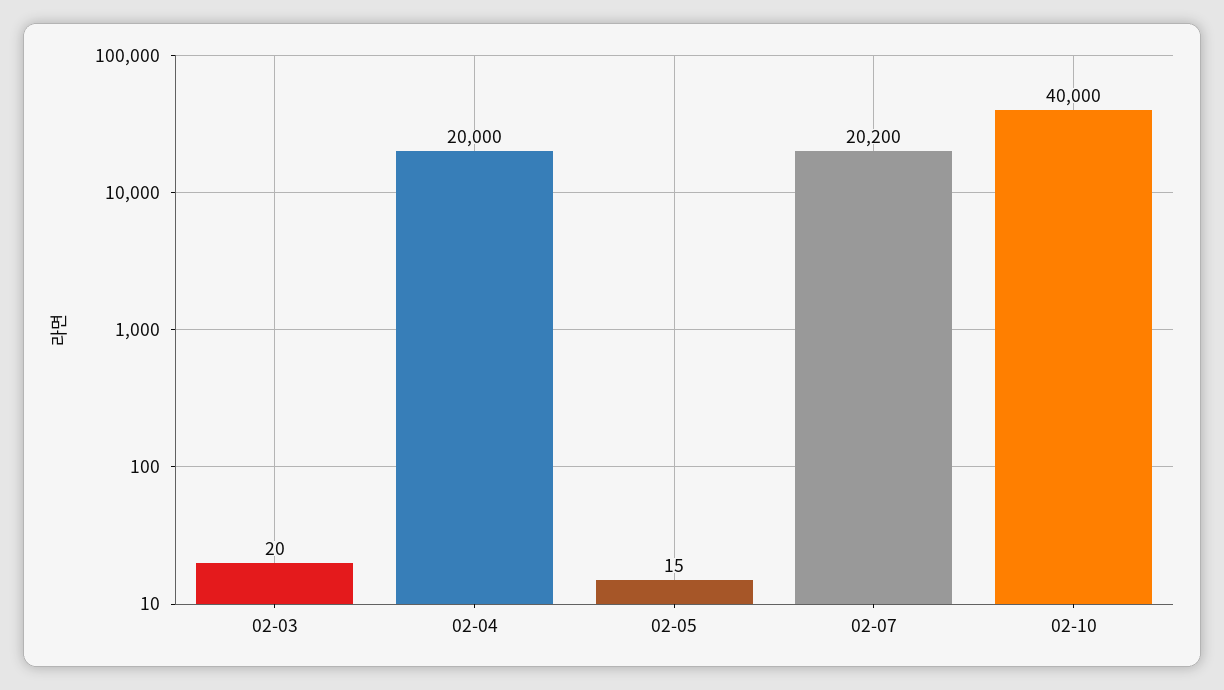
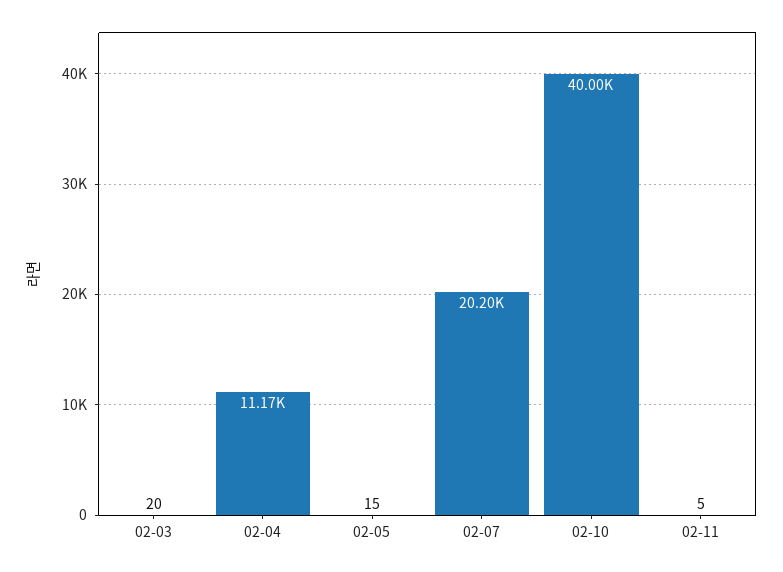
02-04: 20000 -> 11170
02-11: none -> 5

